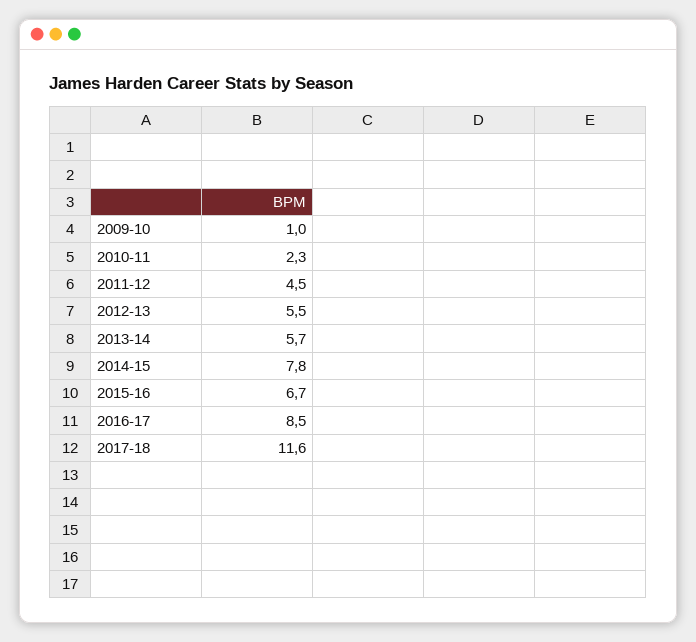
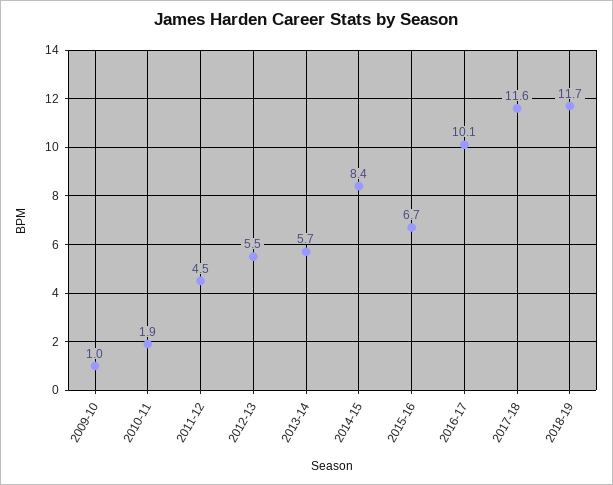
2010-11: 2.3 -> 1.9
2014-15: 7.8 -> 8.4
2016-17: 8.5 -> 10.1
2018-19: none -> 11.7

